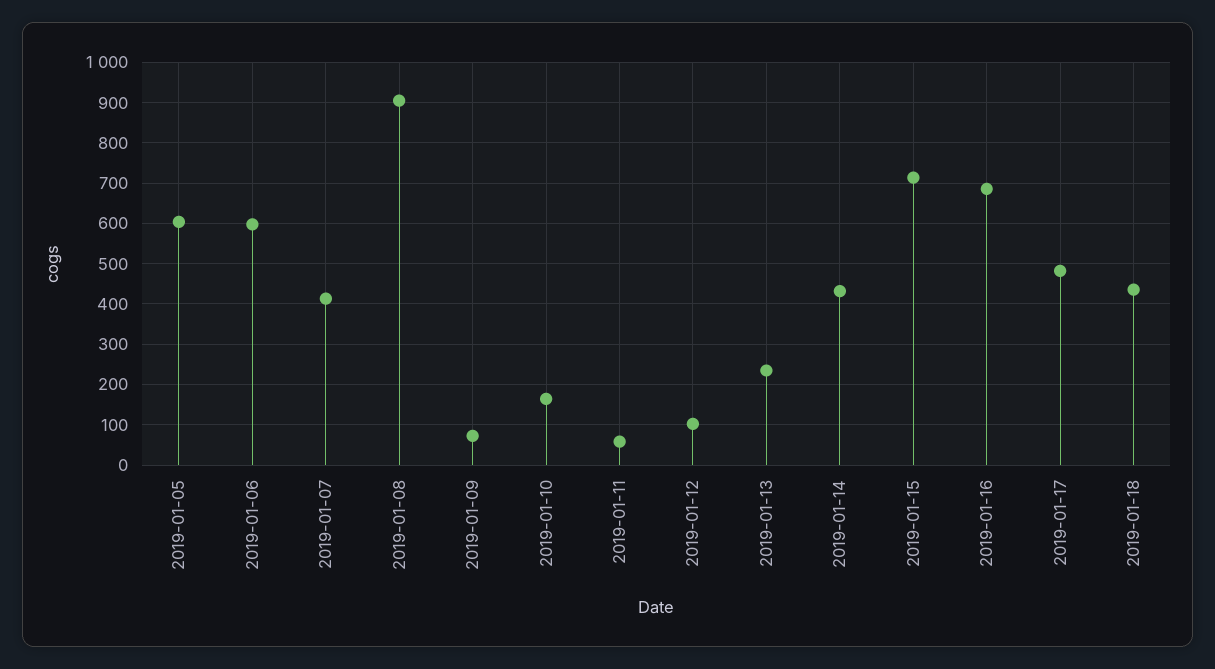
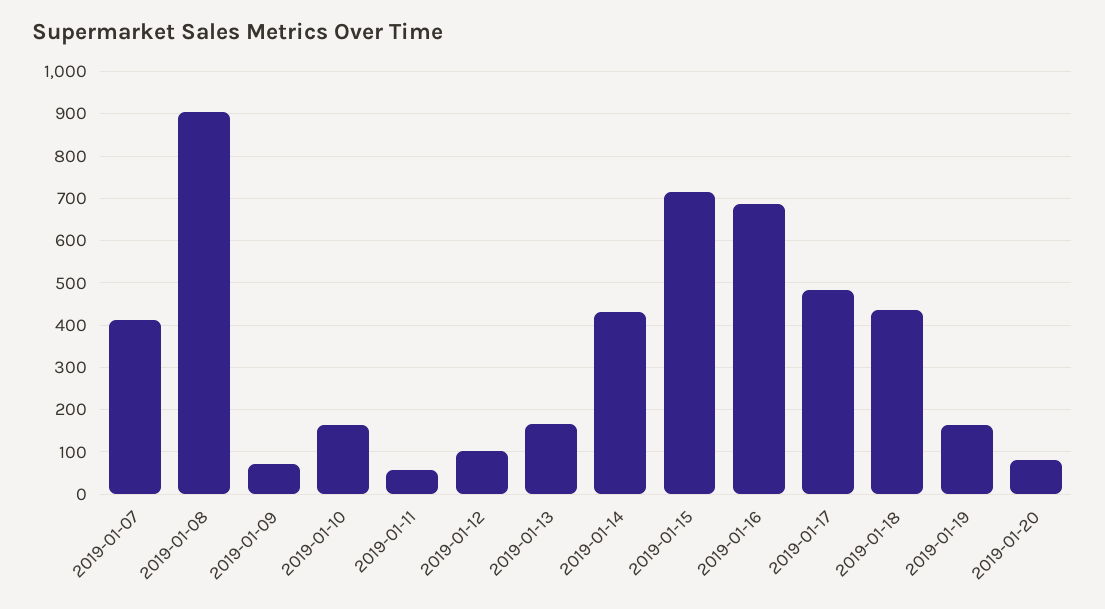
2019-01-05: 600 -> none
2019-01-06: 600 -> none
2019-01-13: 240 -> 160
2019-01-19: none -> 160
2019-01-20: none -> 80

